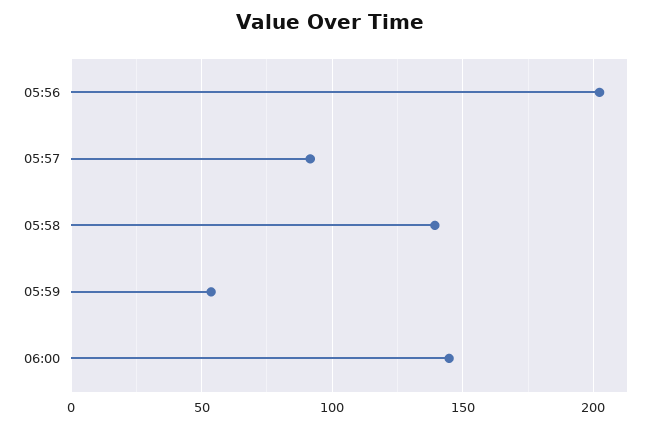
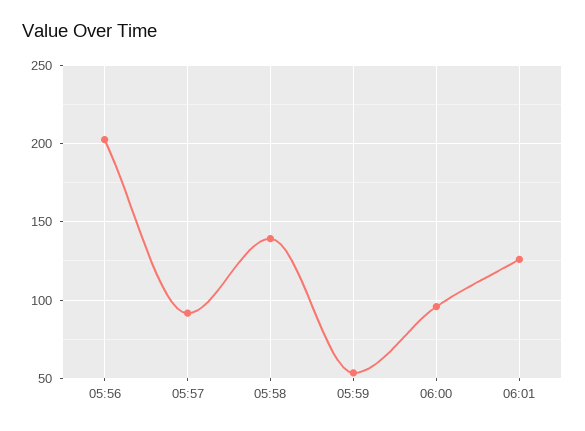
06:00: 145 -> 95
06:01: none -> 125

